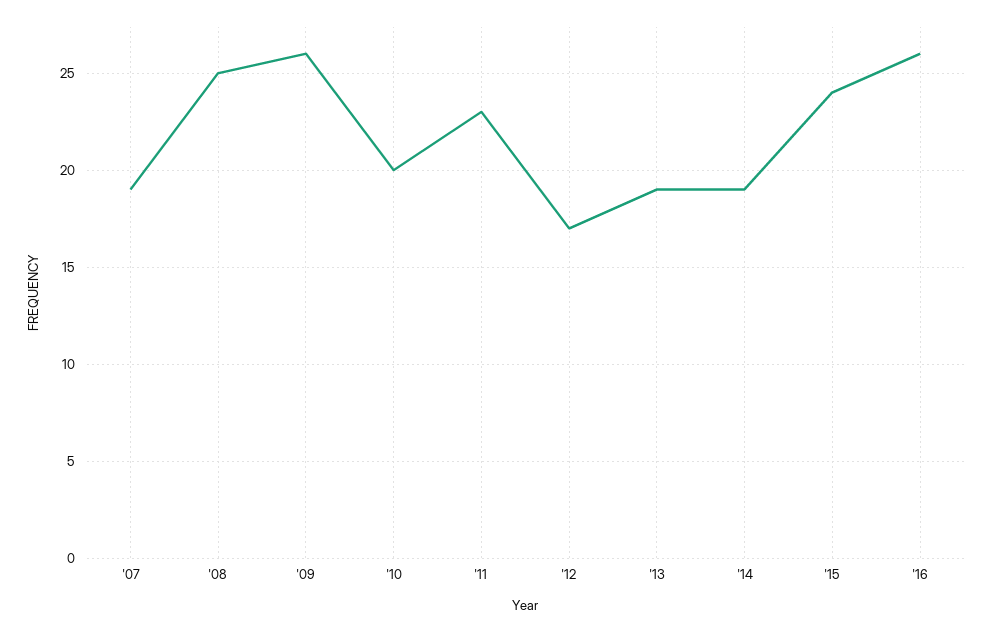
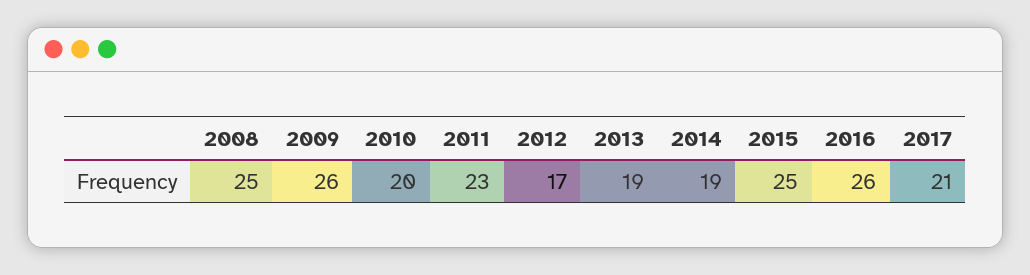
'07: 19 -> none
'15: 24 -> 25
2017: none -> 21

